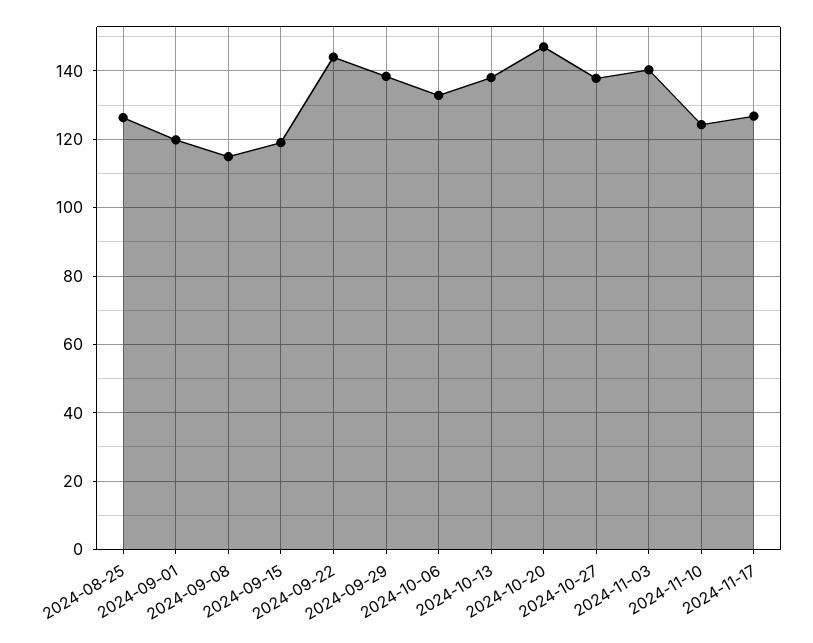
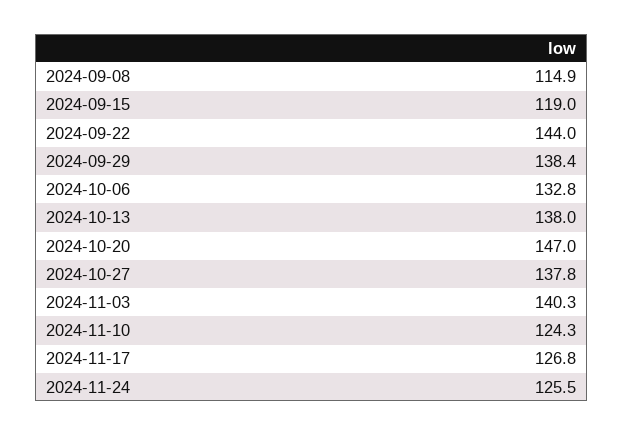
2024-08-25: 126 -> none
2024-09-01: 120 -> none
2024-11-24: none -> 125.5

